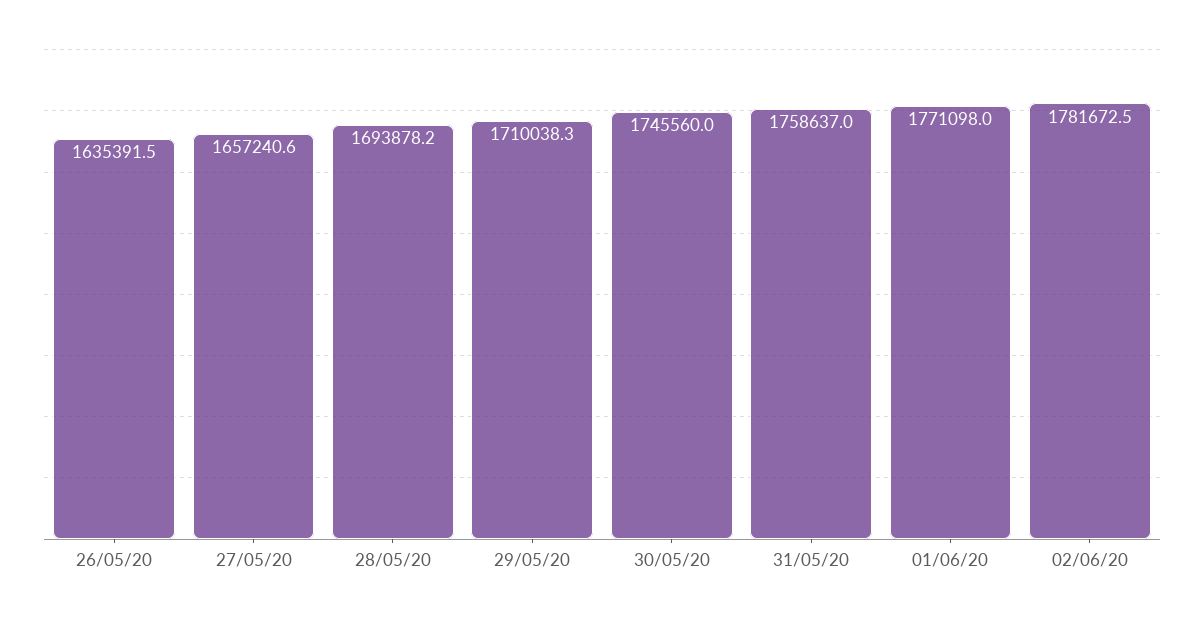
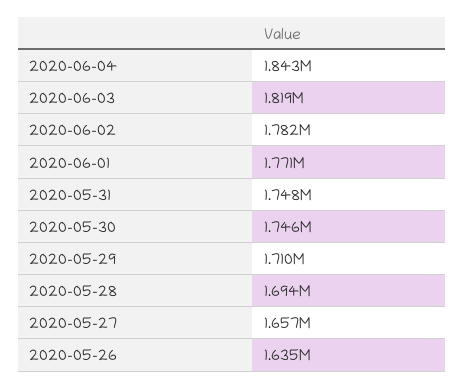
31/05/20: 1758637 -> 1748000
2020-06-04: none -> 1843000
2020-06-03: none -> 1819000

